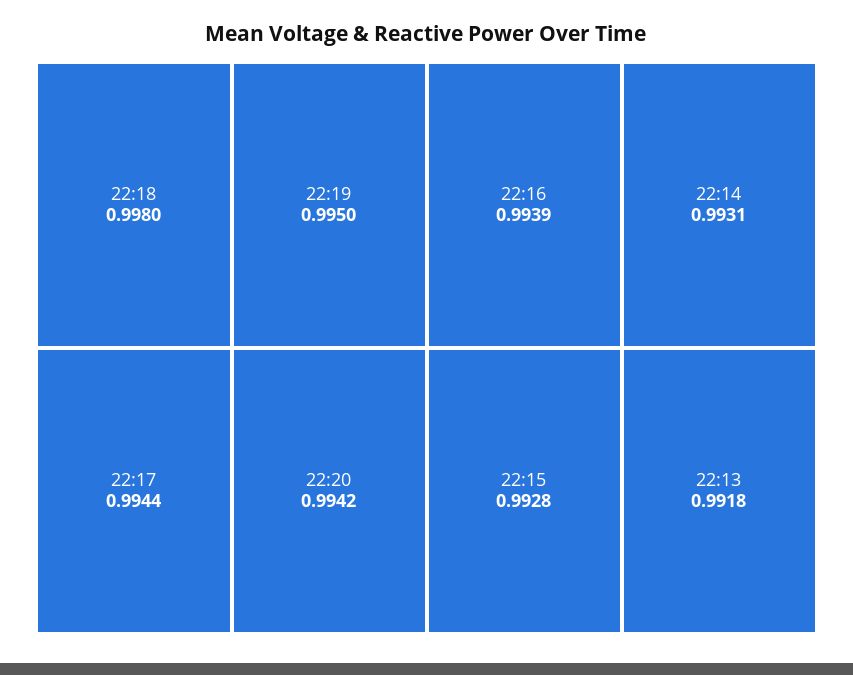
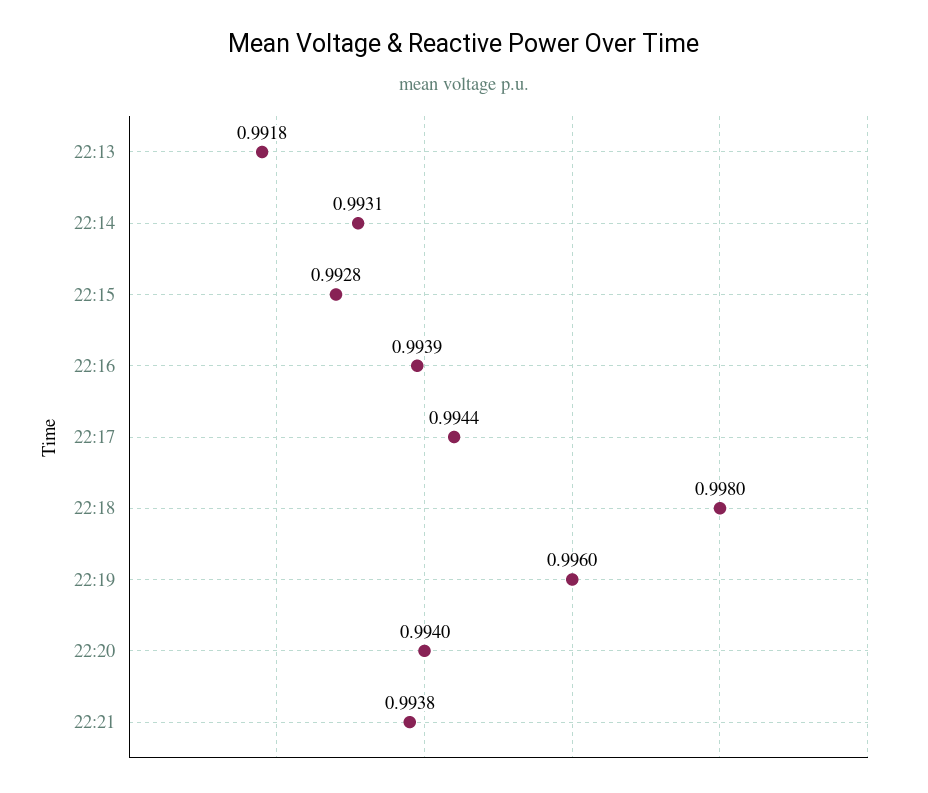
22:19: 0.995 -> 0.996
22:20: 0.9942 -> 0.994
22:21: none -> 0.9938

